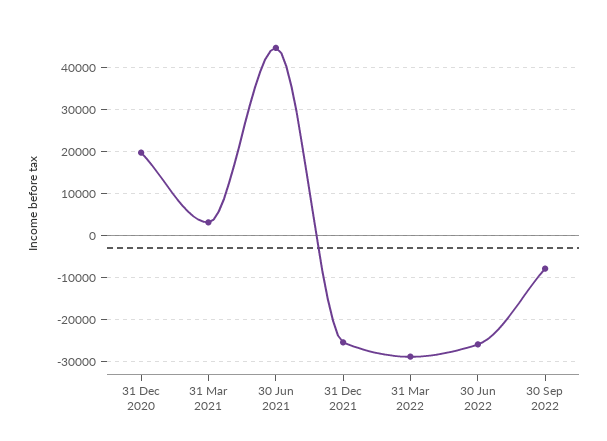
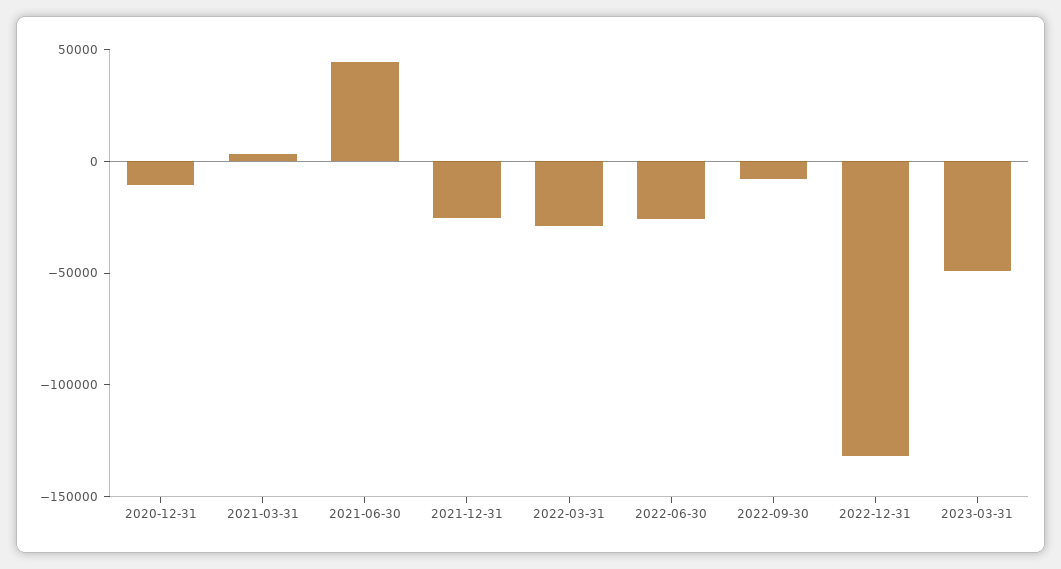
31 Dec 2020: 20000 -> -10000
2022-12-31: none -> -130000
2023-03-31: none -> -50000

